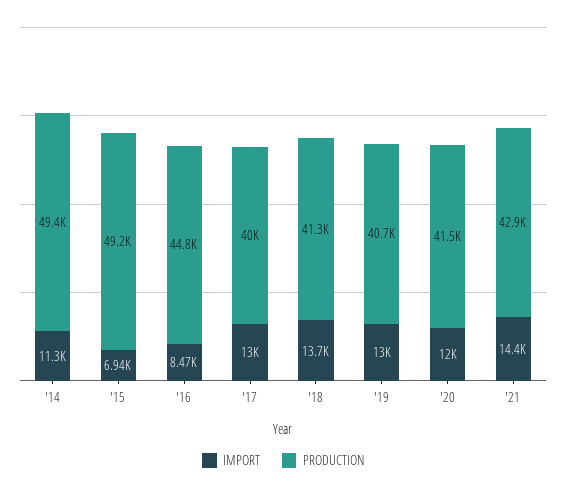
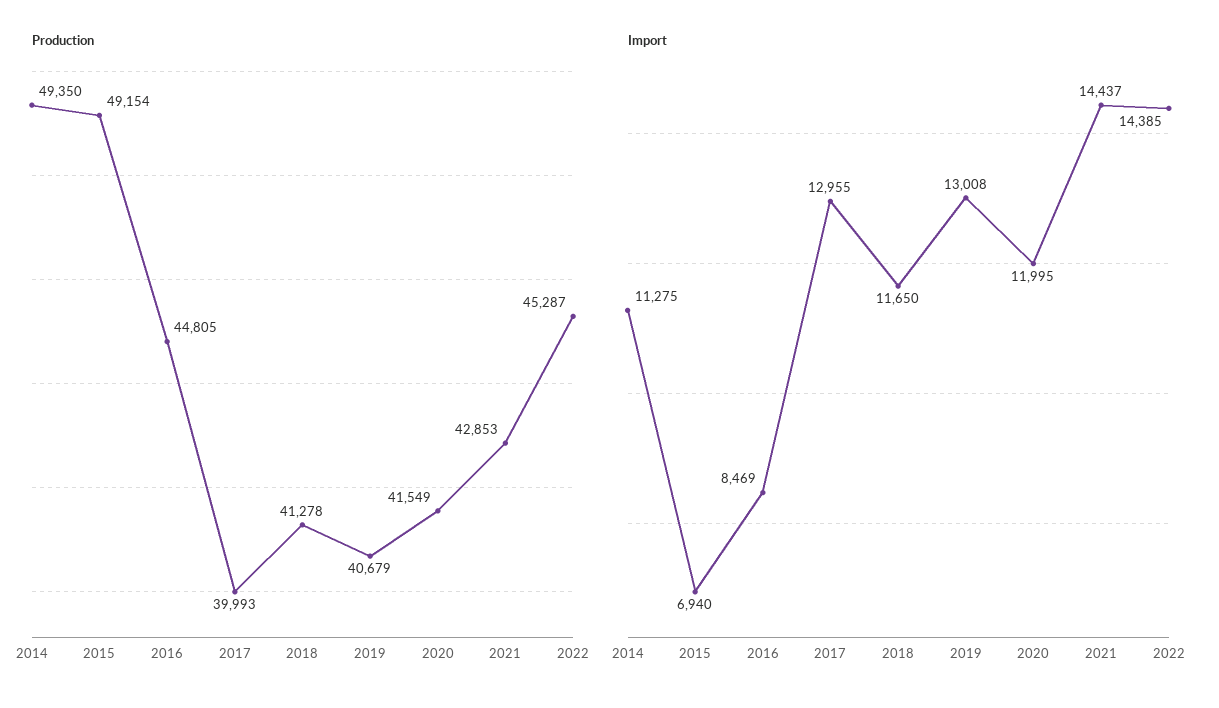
IMPORT, '18: 13700 -> 11650
PRODUCTION, 2022: none -> 45287
IMPORT, 2022: none -> 14385

